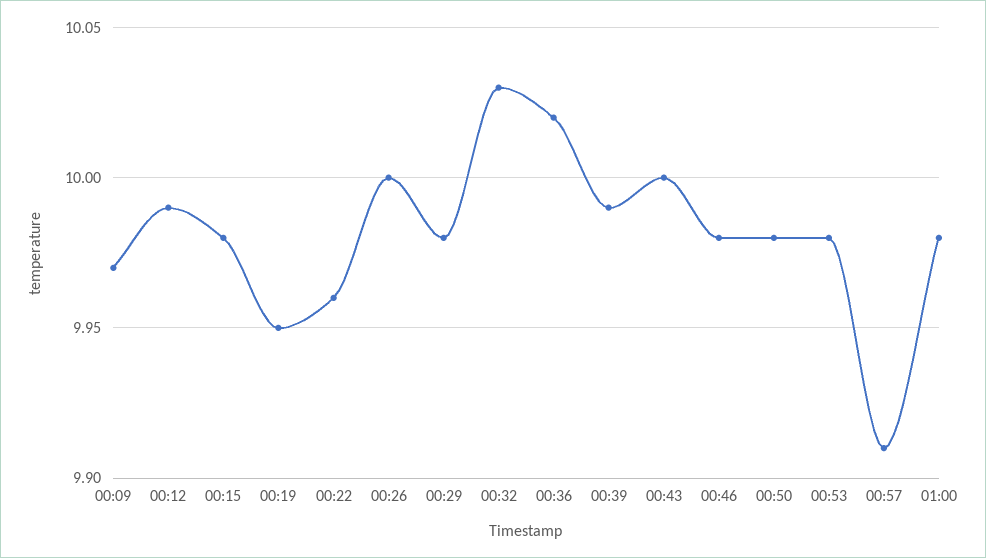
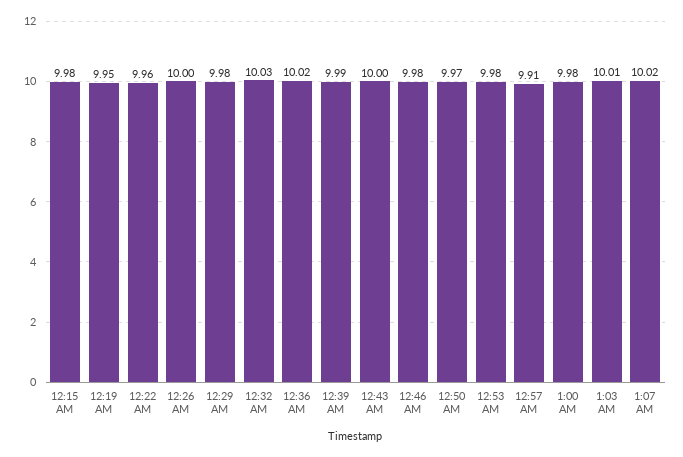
00:09: 9.97 -> none
00:12: 9.99 -> none
00:50: 9.98 -> 9.97
1:03 AM: none -> 10.01
1:07 AM: none -> 10.02

